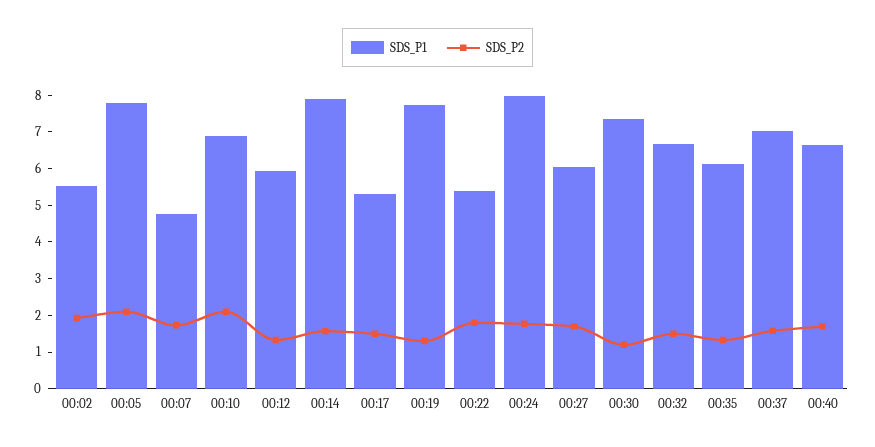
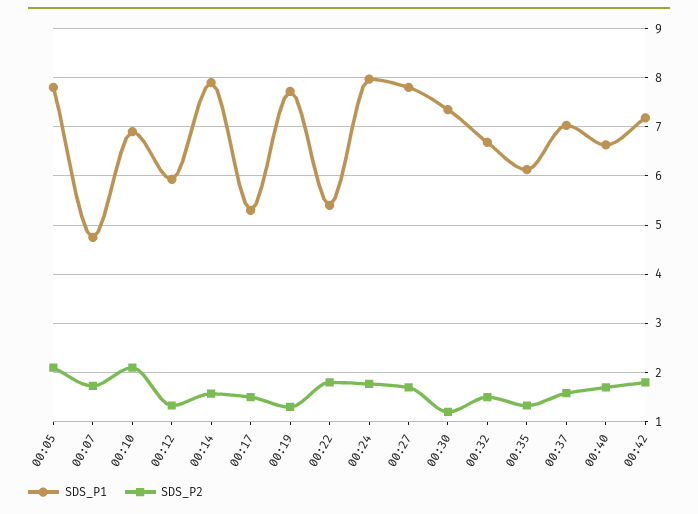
SDS_P1, 00:02: 5.5 -> none
SDS_P2, 00:02: 2 -> none
SDS_P1, 00:27: 6 -> 7.8
SDS_P1, 00:42: none -> 7.2
SDS_P2, 00:42: none -> 1.8

